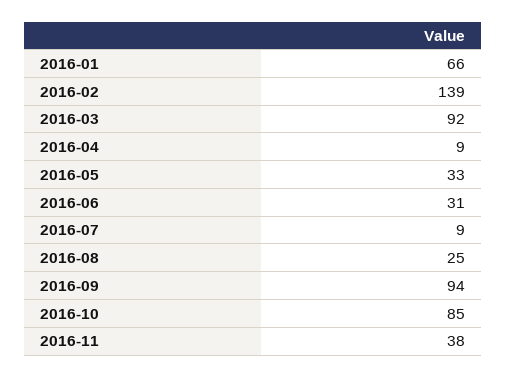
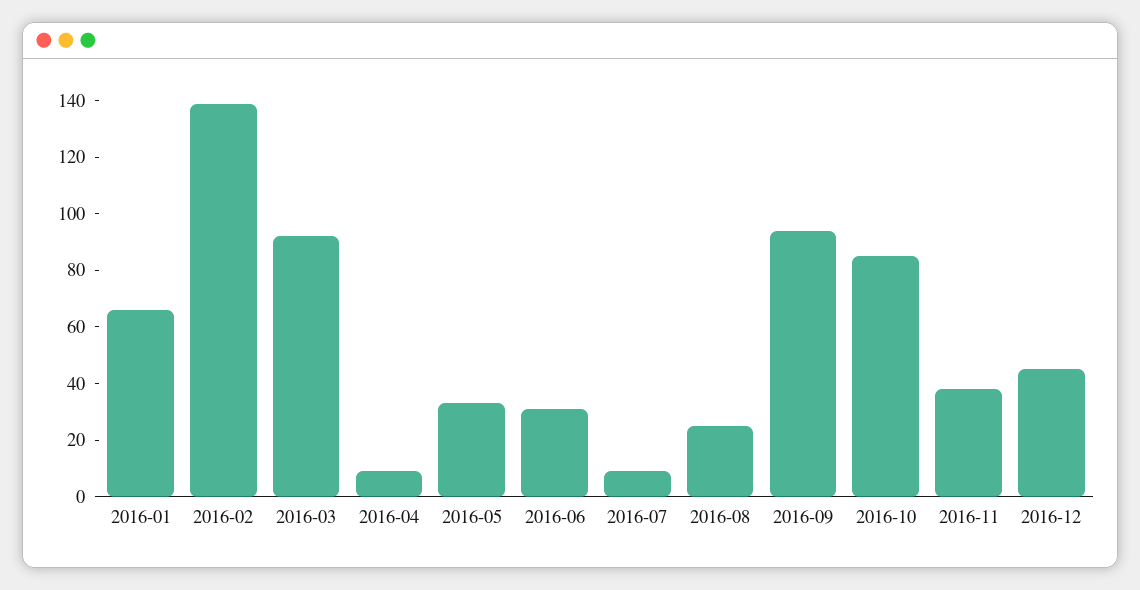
2016-12: none -> 45

